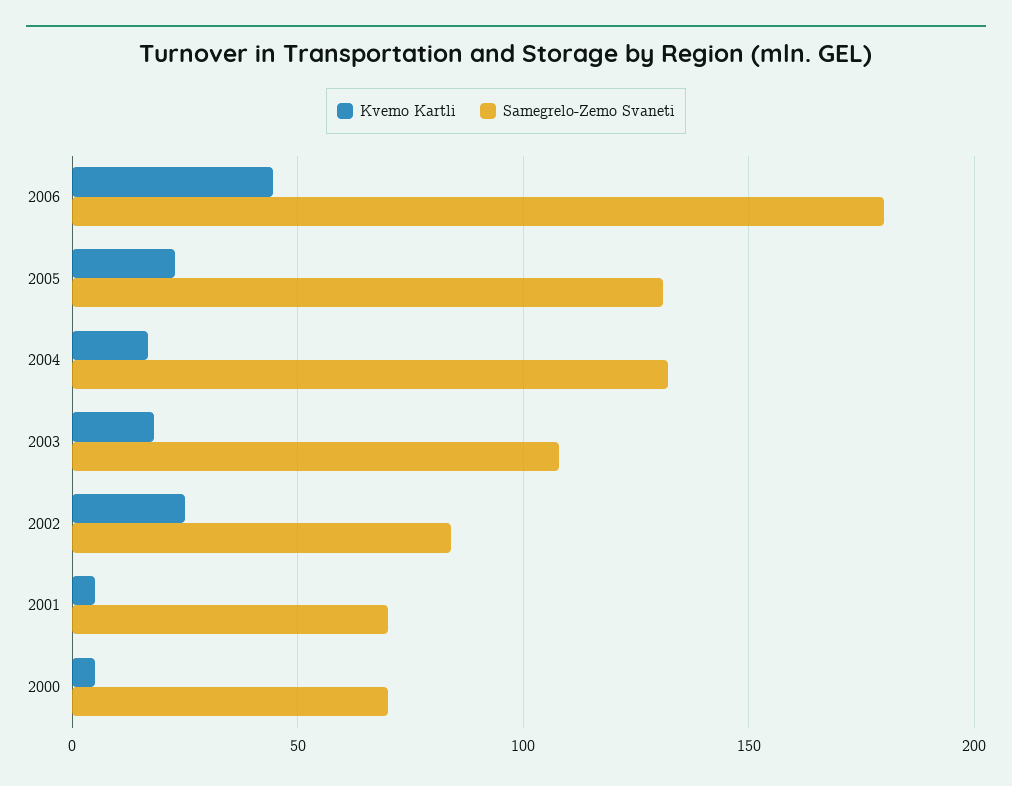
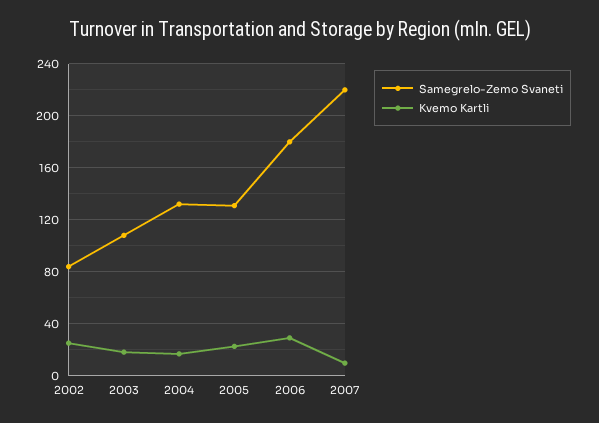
Kvemo Kartli, 2006: 45 -> 30
Kvemo Kartli, 2001: 5 -> none
Samegrelo-Zemo Svaneti, 2001: 70 -> none
Kvemo Kartli, 2000: 5 -> none
Samegrelo-Zemo Svaneti, 2000: 70 -> none
Samegrelo-Zemo Svaneti, 2007: none -> 220
Kvemo Kartli, 2007: none -> 10

